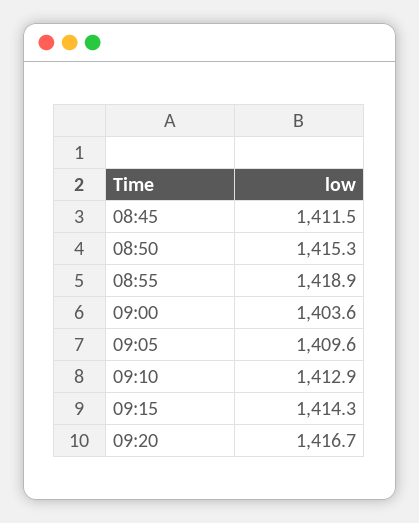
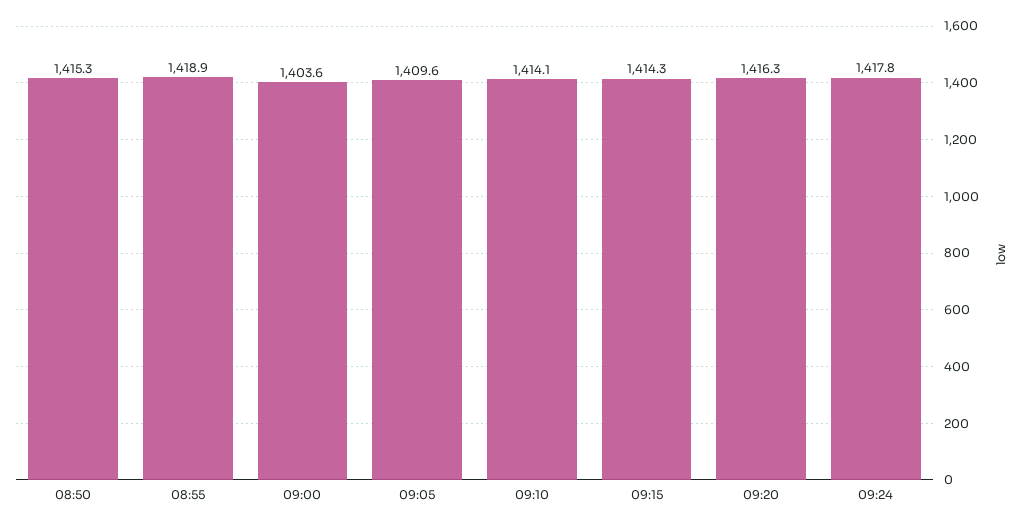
08:45: 1411.5 -> none
09:10: 1412.9 -> 1414.1
09:20: 1416.7 -> 1416.3
09:24: none -> 1417.8

